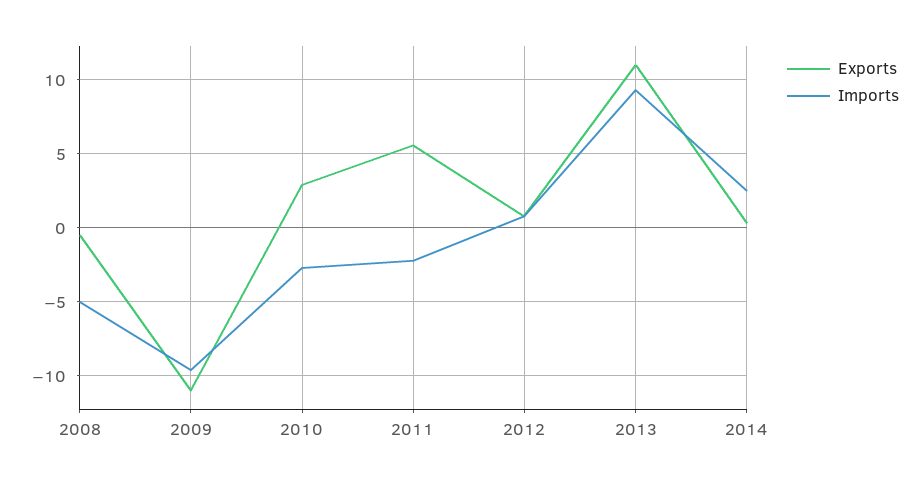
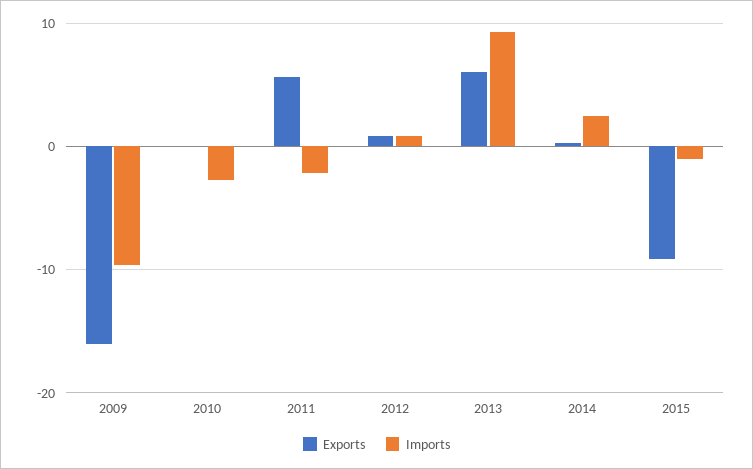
Exports, 2008: -0.5 -> none
Imports, 2008: -5 -> none
Exports, 2009: -11 -> -16
Exports, 2010: 3 -> 0
Exports, 2013: 11 -> 6
Exports, 2015: none -> -9
Imports, 2015: none -> -1

